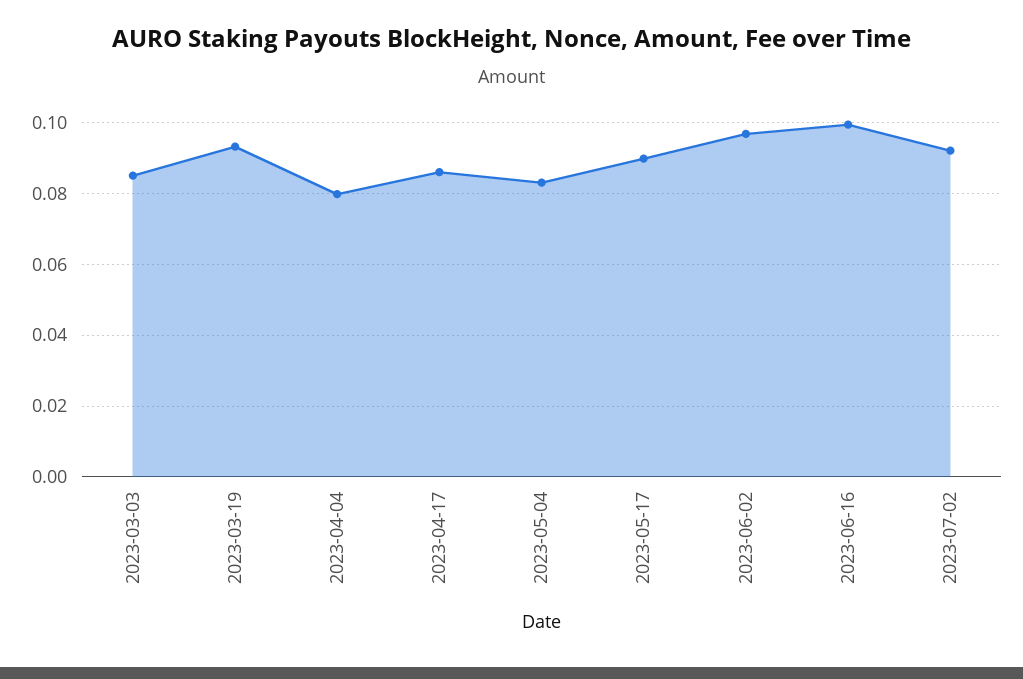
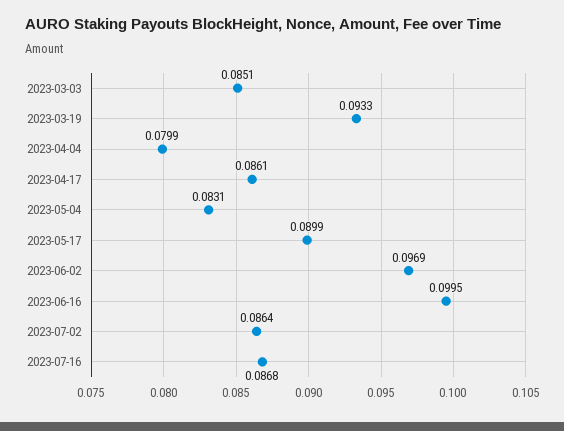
2023-07-02: 0.092 -> 0.0864
2023-07-16: none -> 0.0868

